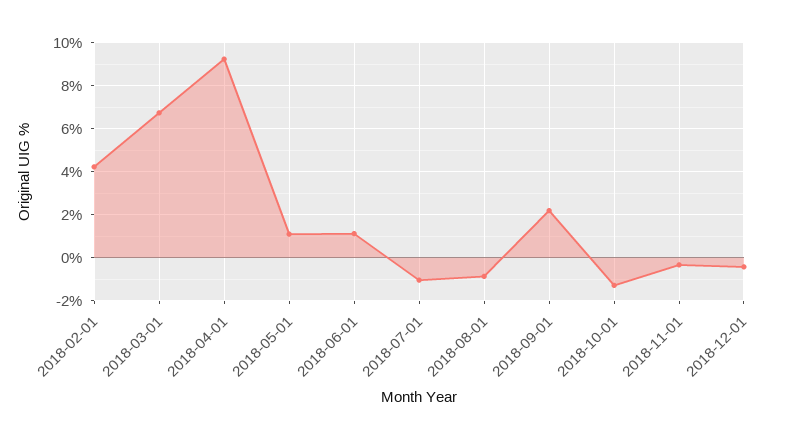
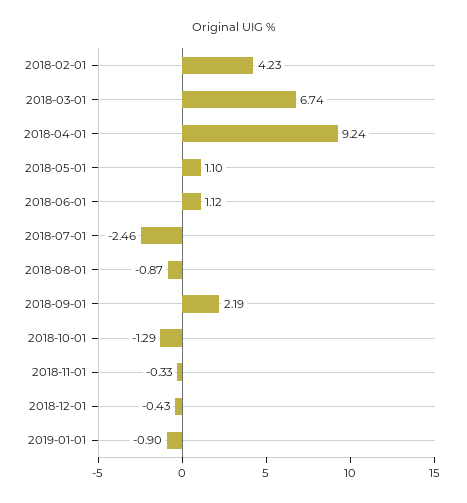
2018-07-01: -1 -> -2.46
2019-01-01: none -> -0.9

